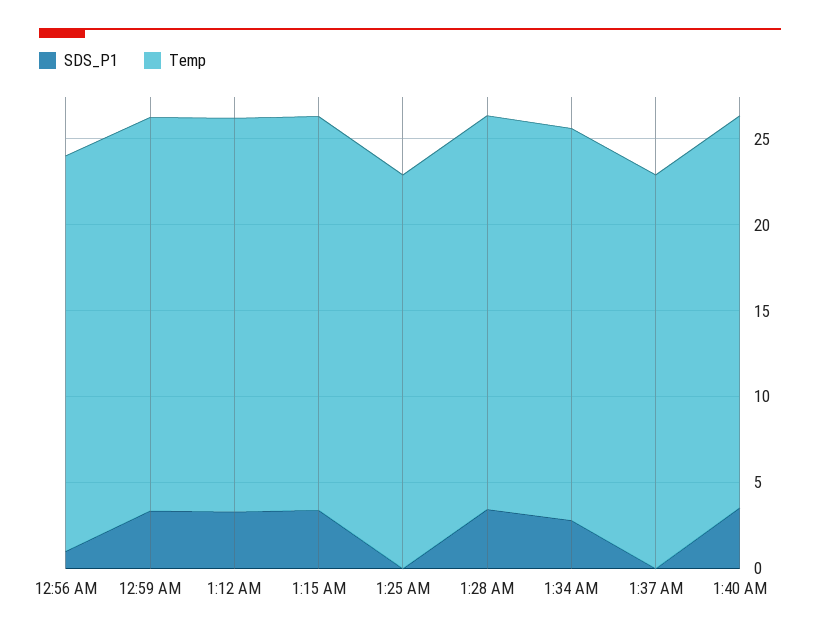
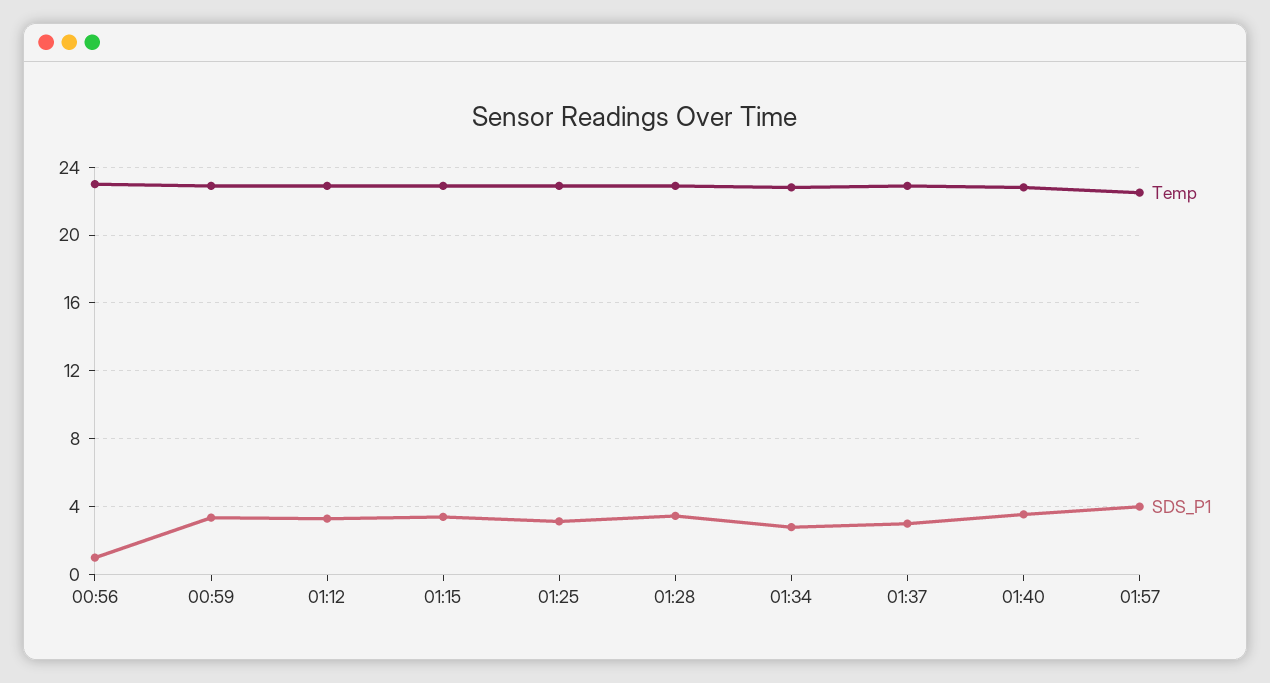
SDS_P1, 1:25 AM: 0 -> 3
SDS_P1, 1:37 AM: 0 -> 3
Temp, 01:57: none -> 22.5
SDS_P1, 01:57: none -> 4

